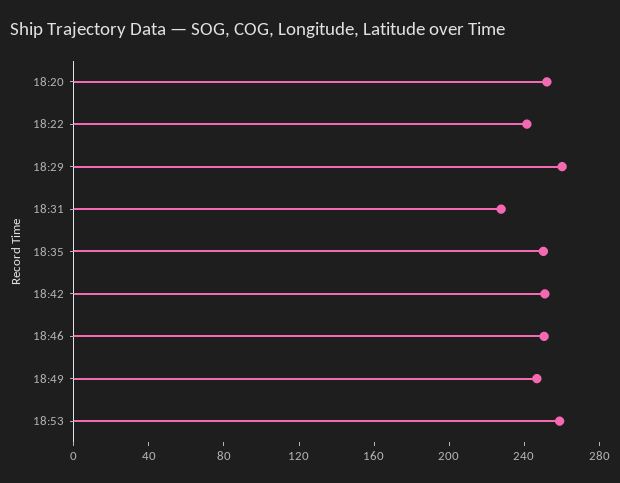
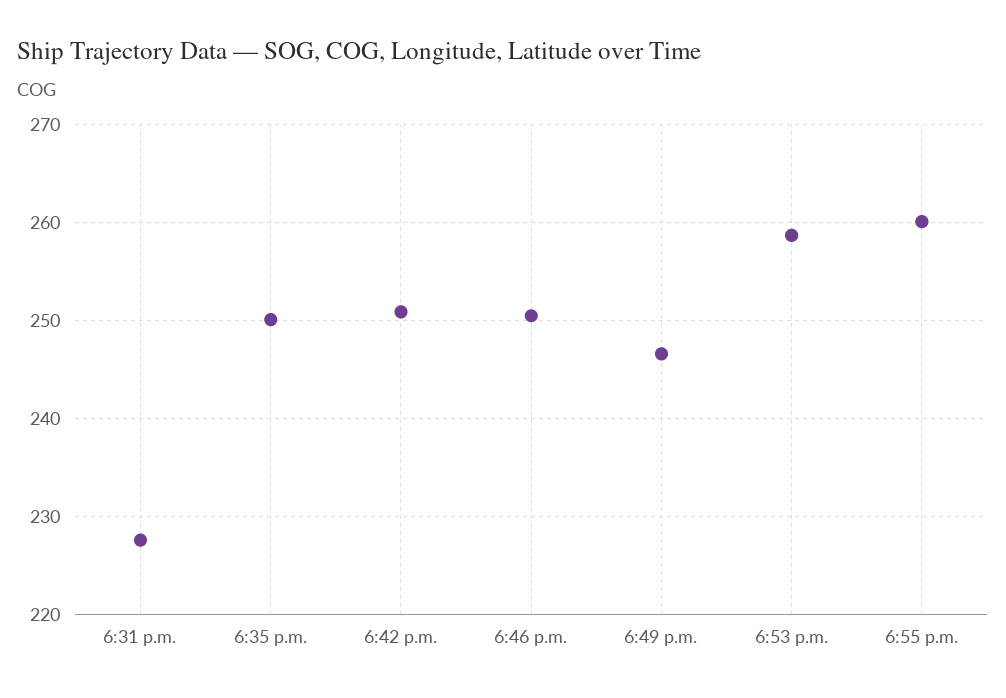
18:20: 250 -> none
18:22: 240 -> none
18:29: 260 -> none
6:55 p.m.: none -> 260

